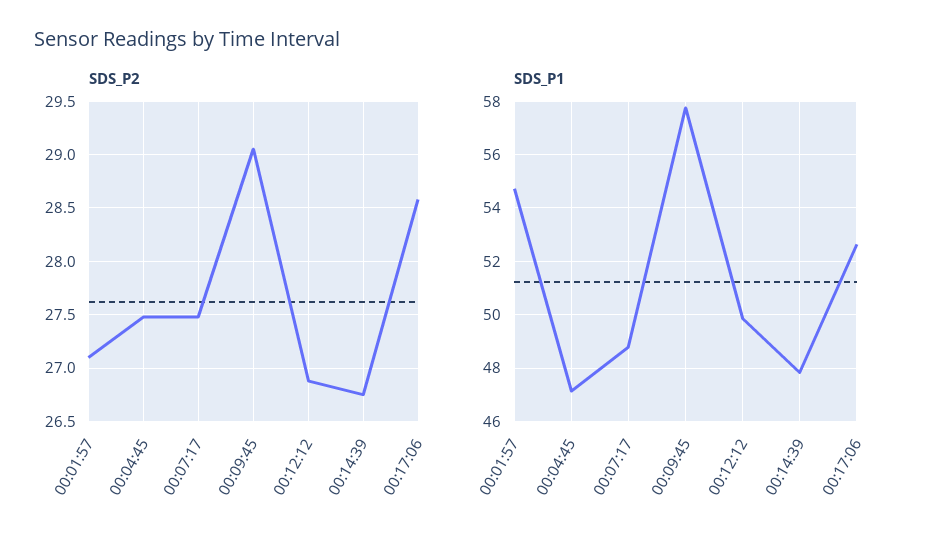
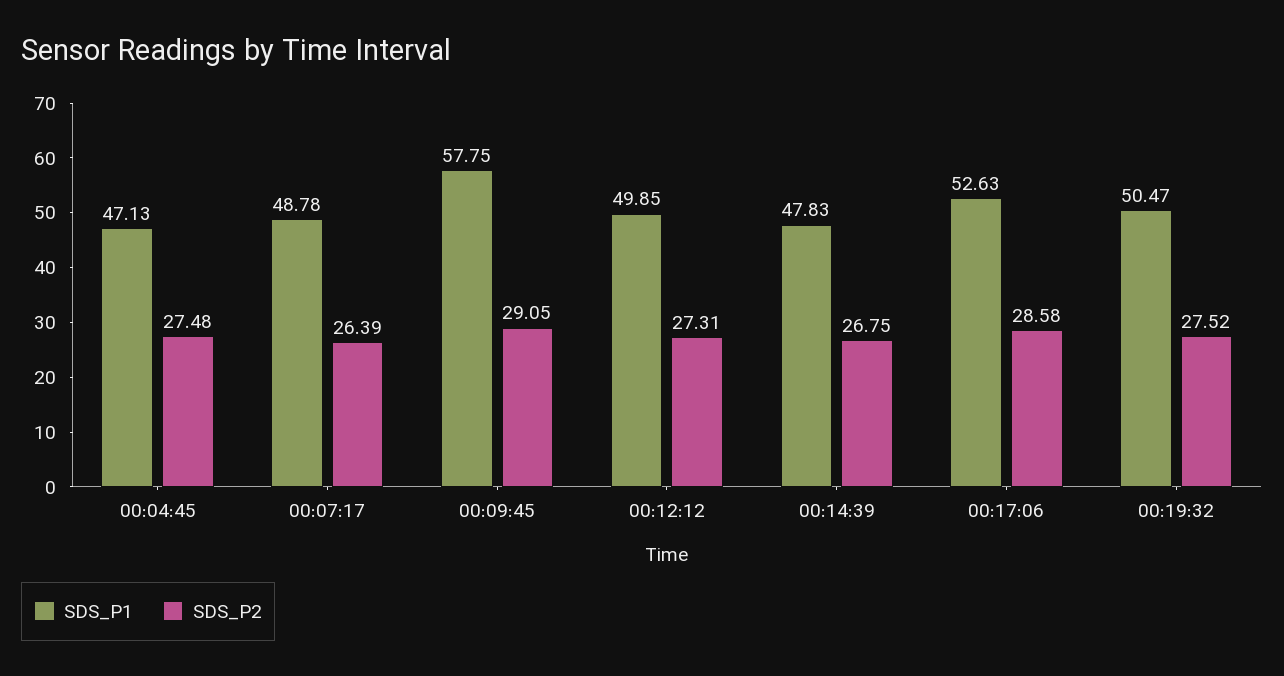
SDS_P2, 00:01:57: 27.1 -> none
SDS_P2, 00:07:17: 27.5 -> 26.39
SDS_P2, 00:12:12: 26.9 -> 27.31
SDS_P1, 00:01:57: 54.75 -> none
SDS_P1, 00:19:32: none -> 50.47
SDS_P2, 00:19:32: none -> 27.52

